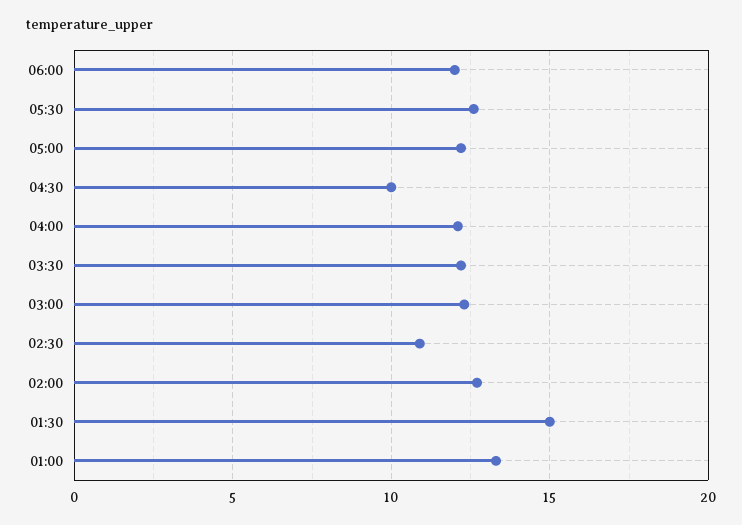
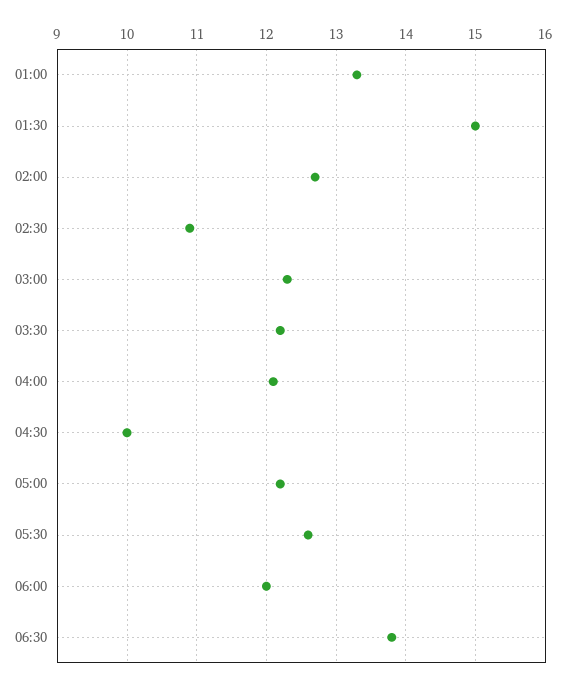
06:30: none -> 13.8

